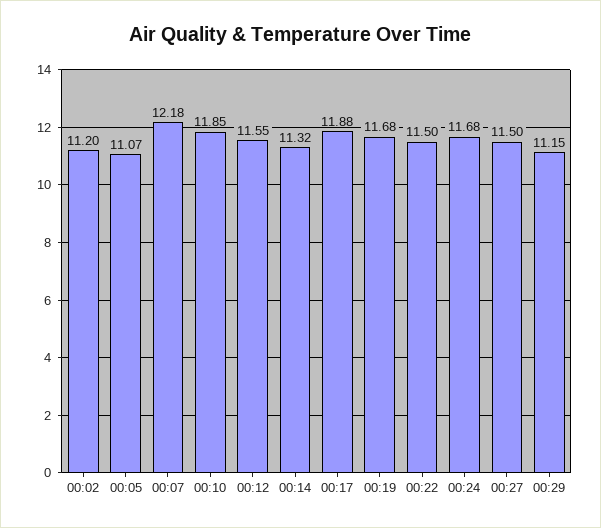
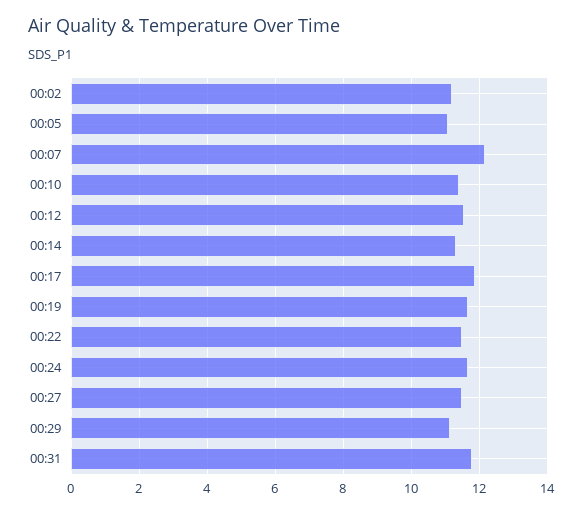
00:10: 11.85 -> 11.4
00:31: none -> 11.8

